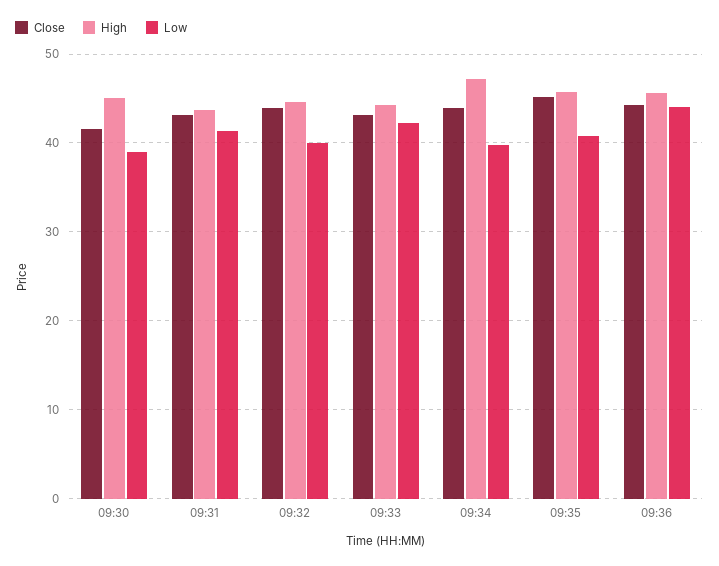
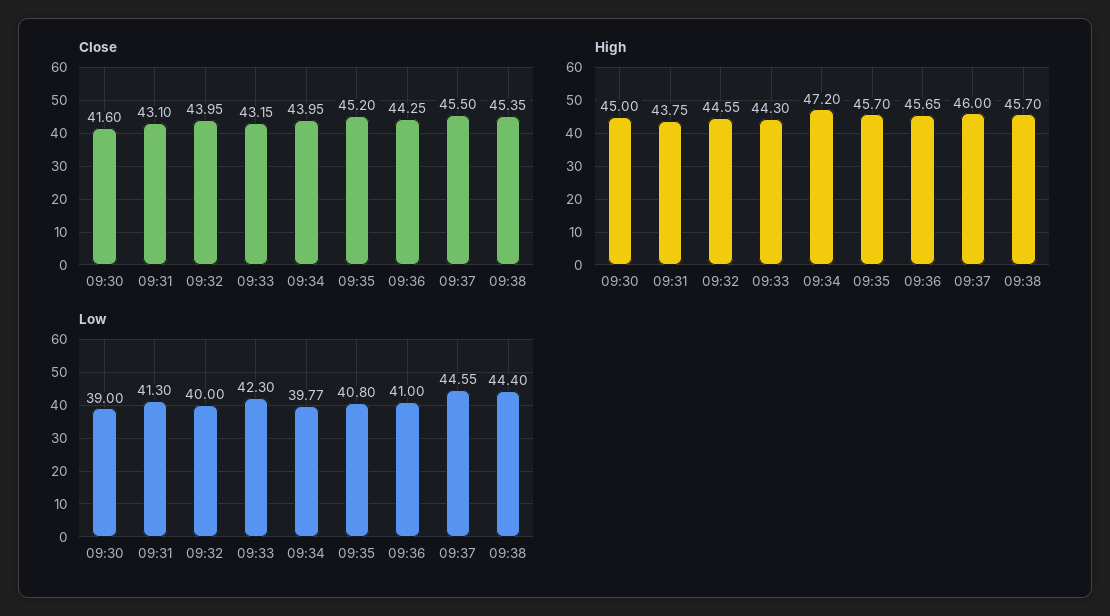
Low, 09:36: 44 -> 41
Close, 09:37: none -> 45.5
Close, 09:38: none -> 45.35
High, 09:37: none -> 46
High, 09:38: none -> 45.7
Low, 09:37: none -> 44.55
Low, 09:38: none -> 44.4

